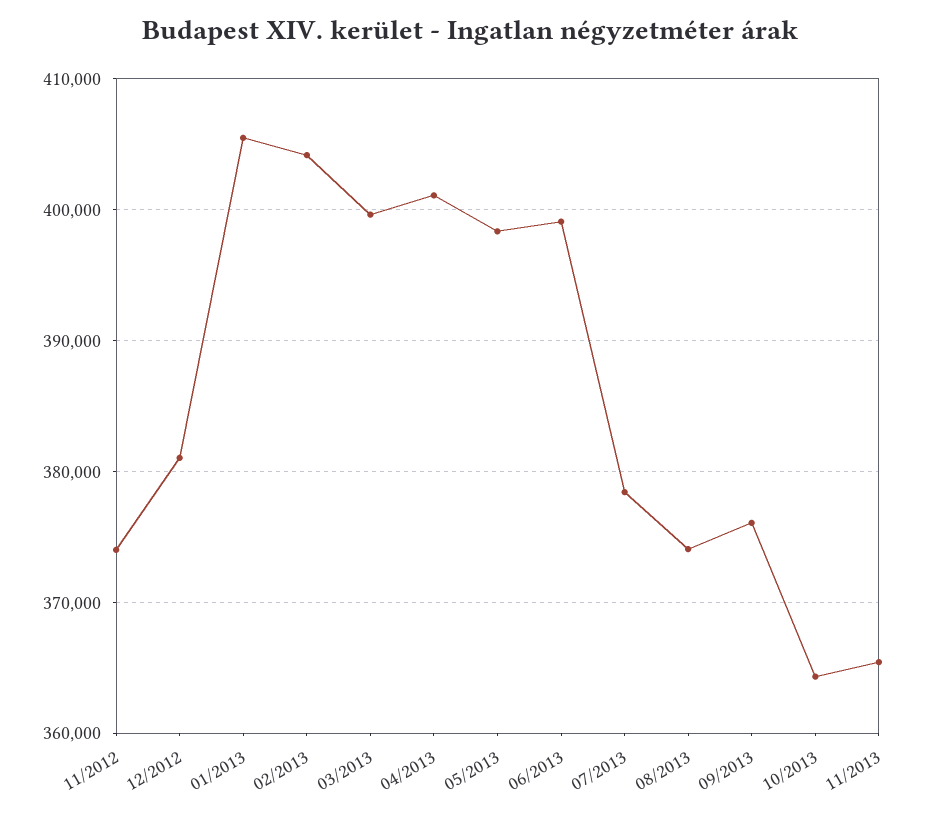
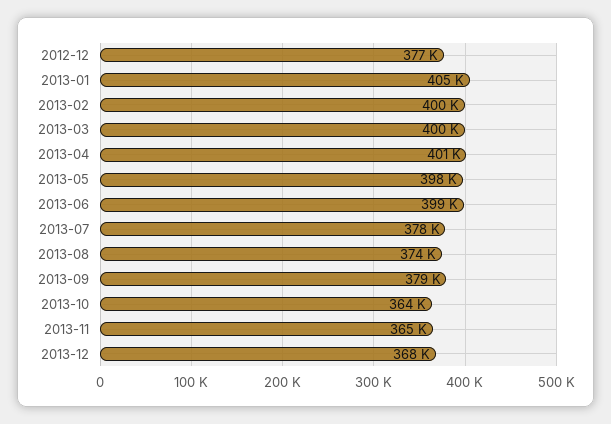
11/2012: 374000 -> none
12/2012: 381000 -> 377000
02/2013: 404000 -> 400000
09/2013: 376000 -> 379000
2013-12: none -> 368000

